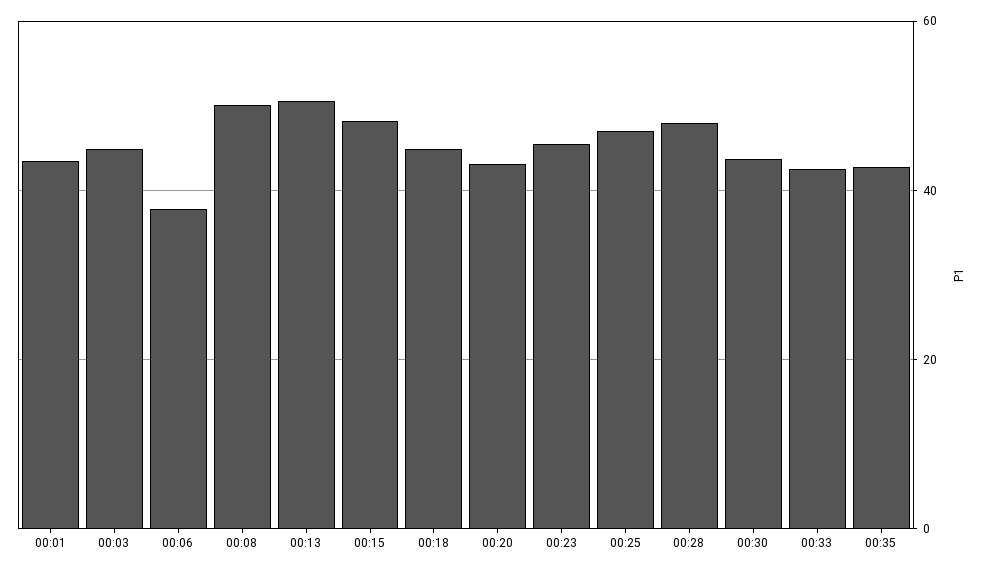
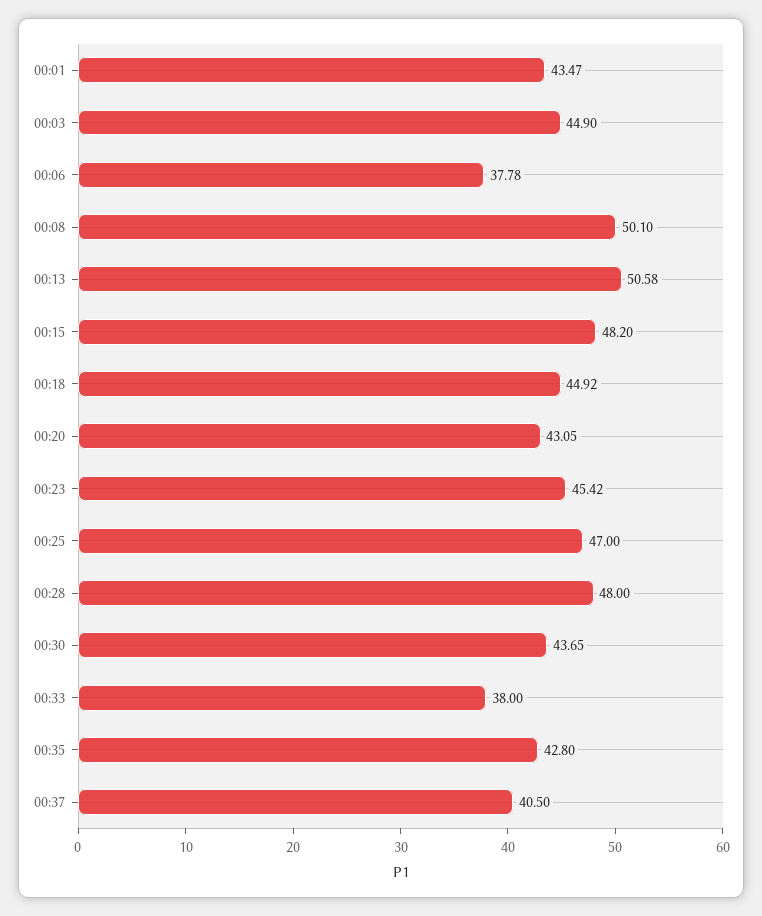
00:33: 42 -> 38
00:37: none -> 40.5

